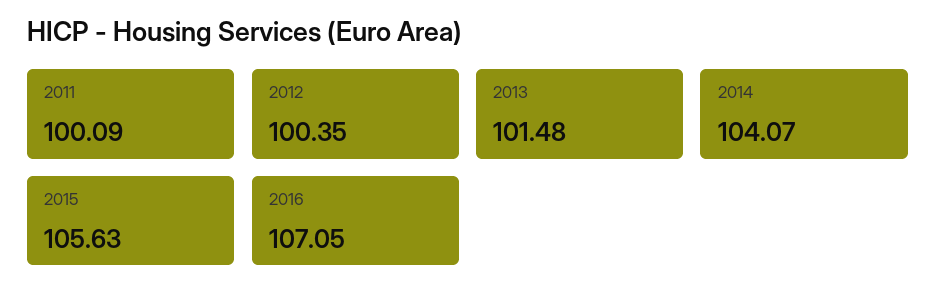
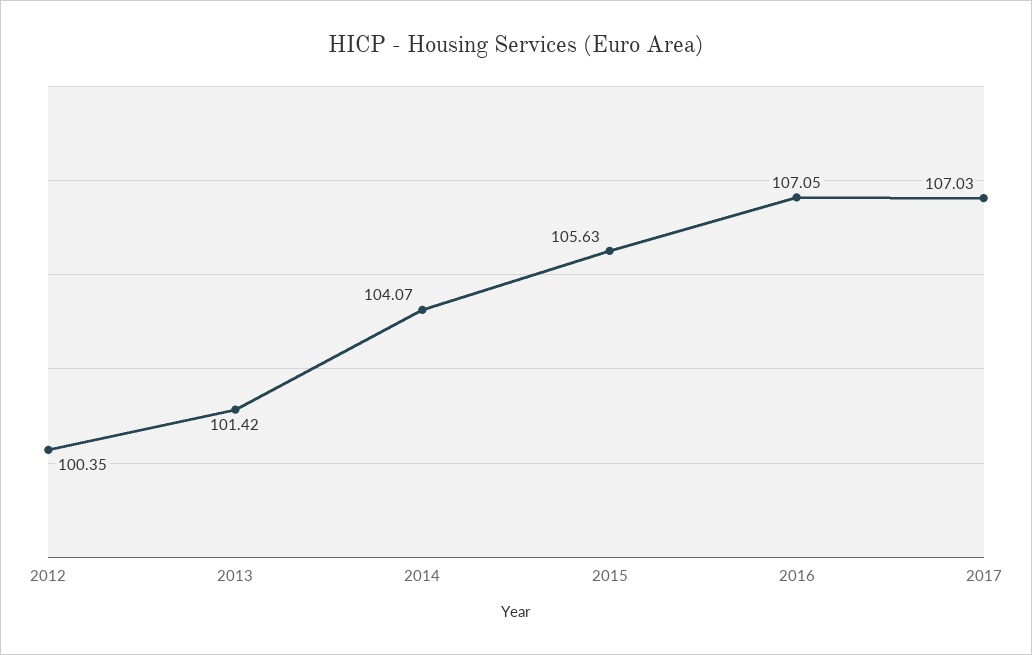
2011: 100.09 -> none
2013: 101.48 -> 101.42
2017: none -> 107.03

